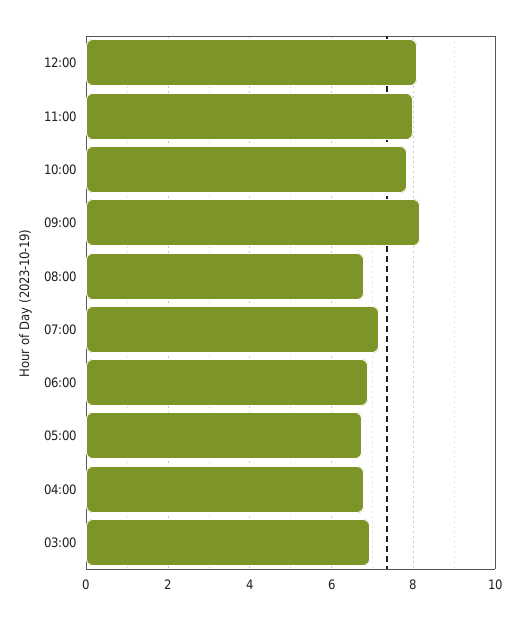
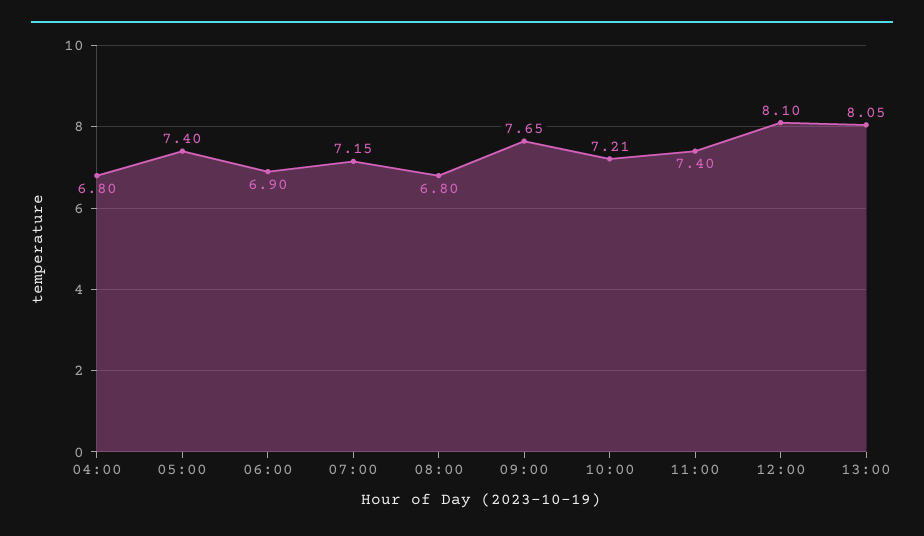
11:00: 8 -> 7.4
10:00: 7.8 -> 7.21
09:00: 8.2 -> 7.65
05:00: 6.8 -> 7.4
03:00: 7 -> none
13:00: none -> 8.05

